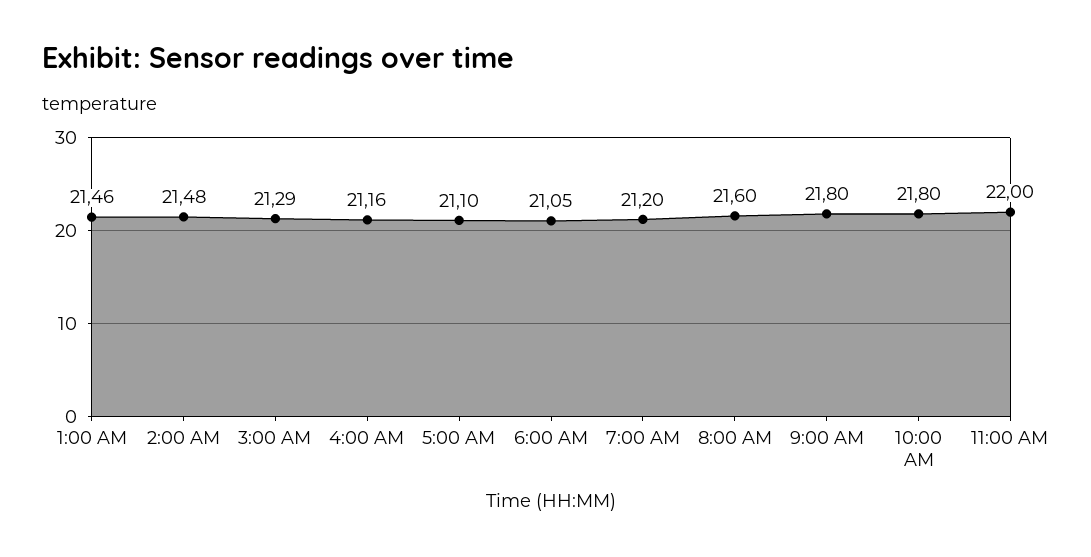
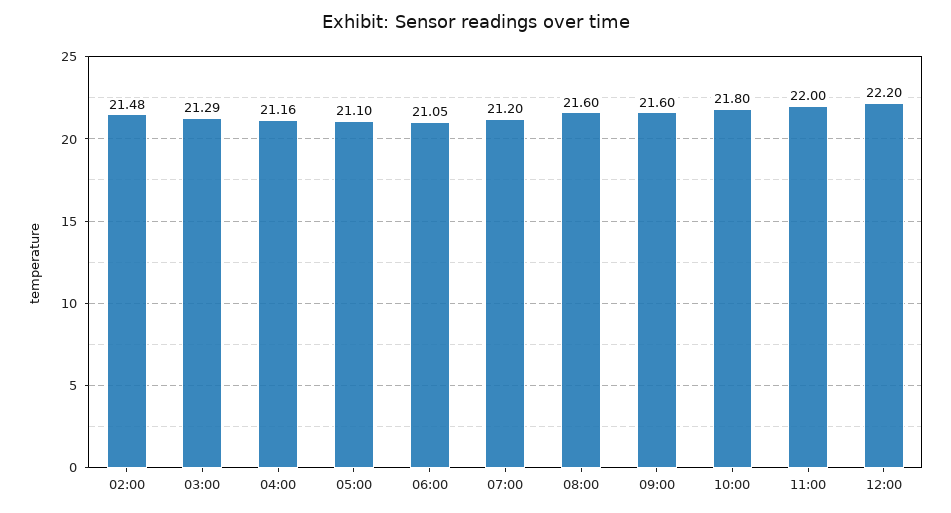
1:00 AM: 21.46 -> none
9:00 AM: 21.8 -> 21.6
12:00: none -> 22.2

